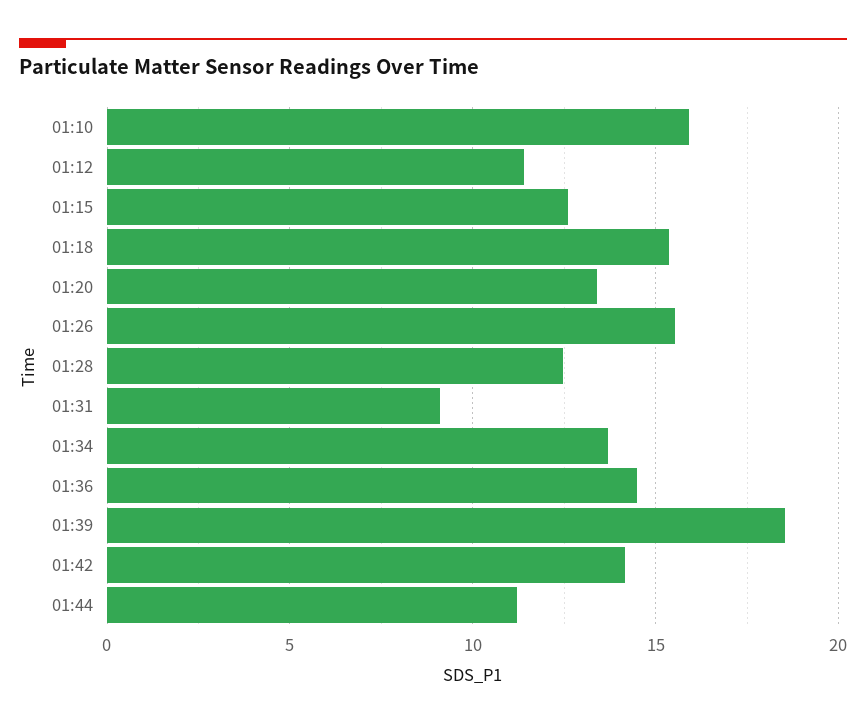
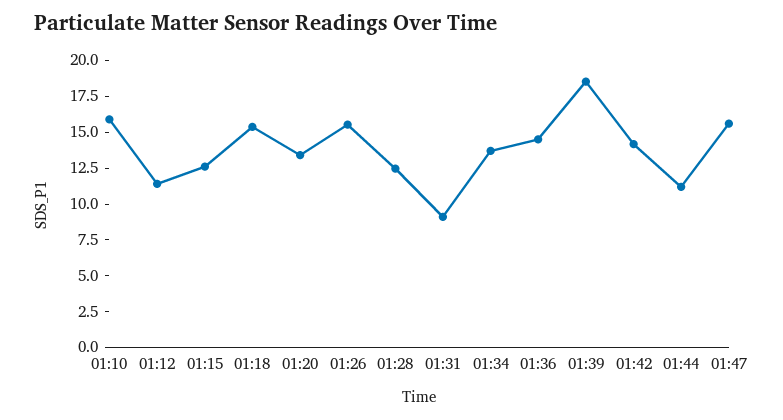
01:47: none -> 15

